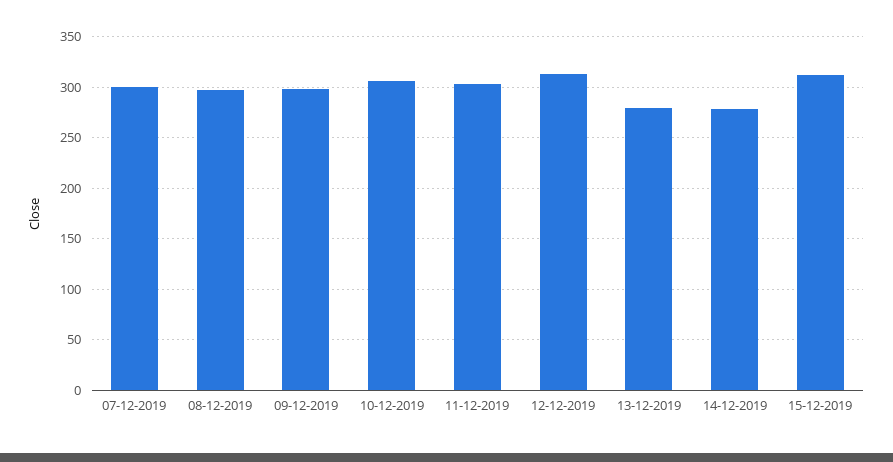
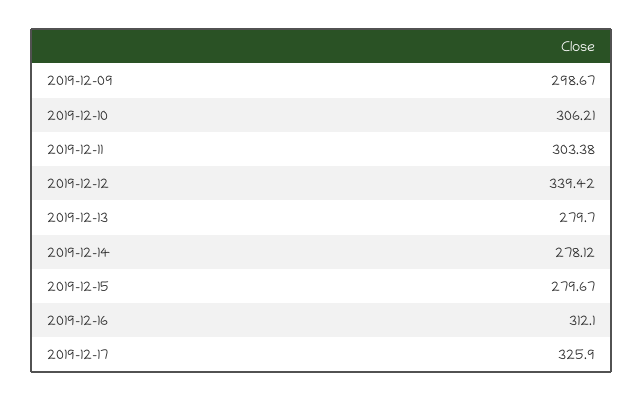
07-12-2019: 300 -> none
08-12-2019: 300 -> none
12-12-2019: 310 -> 339.42
15-12-2019: 310 -> 279.67
2019-12-16: none -> 312.1
2019-12-17: none -> 325.9

